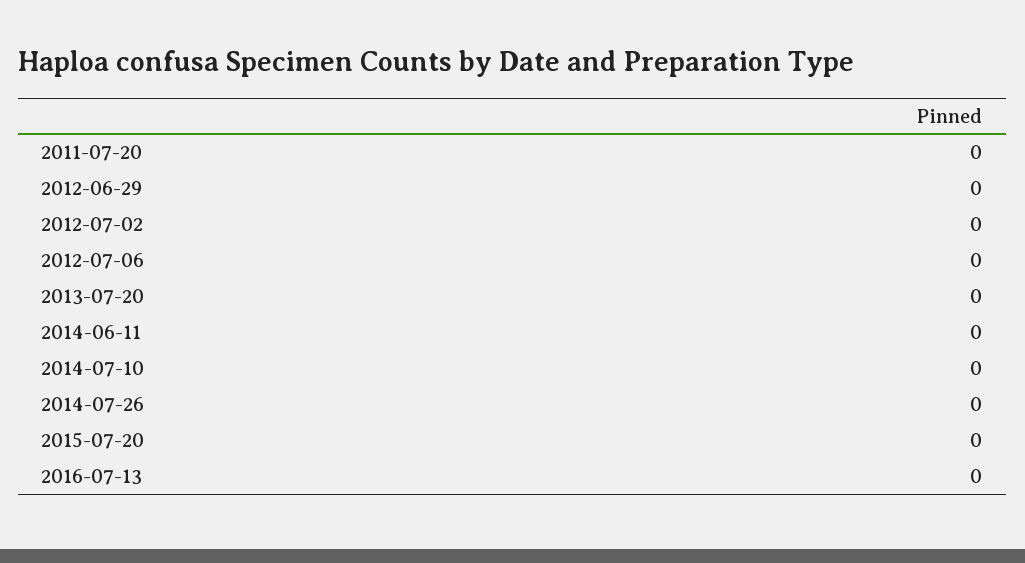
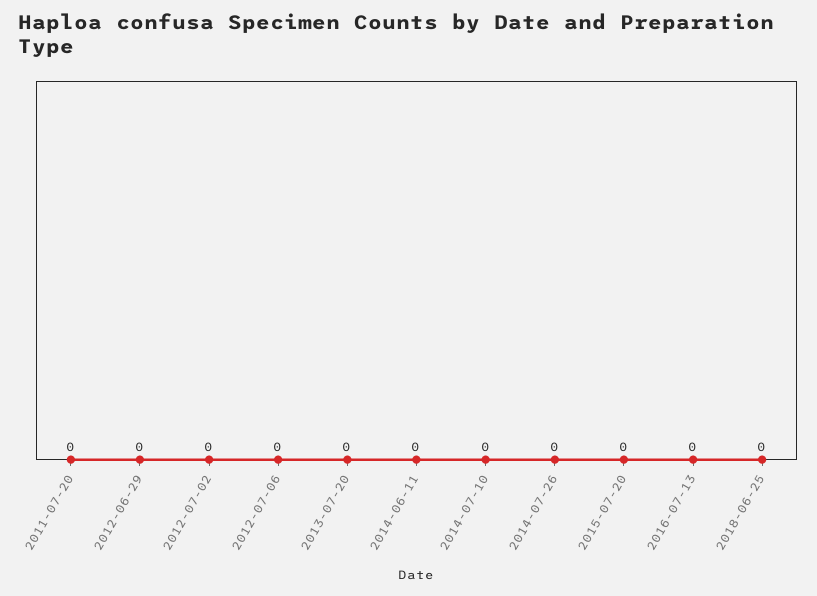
2018-06-25: none -> 0

